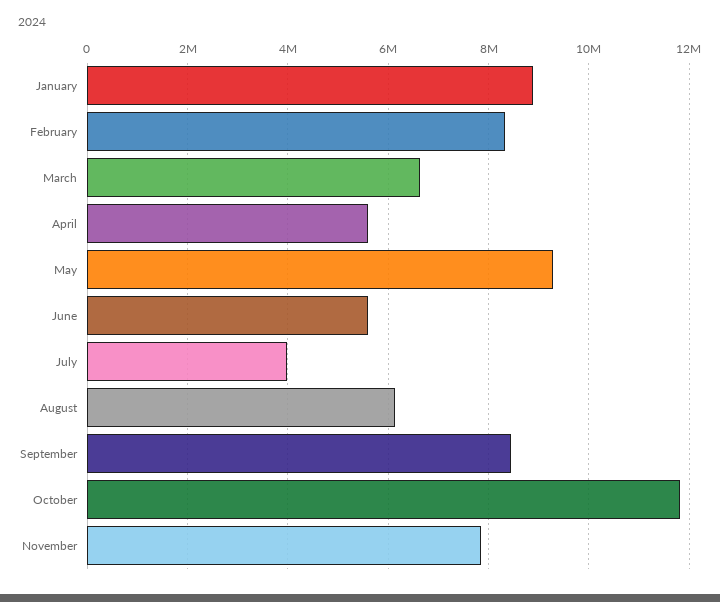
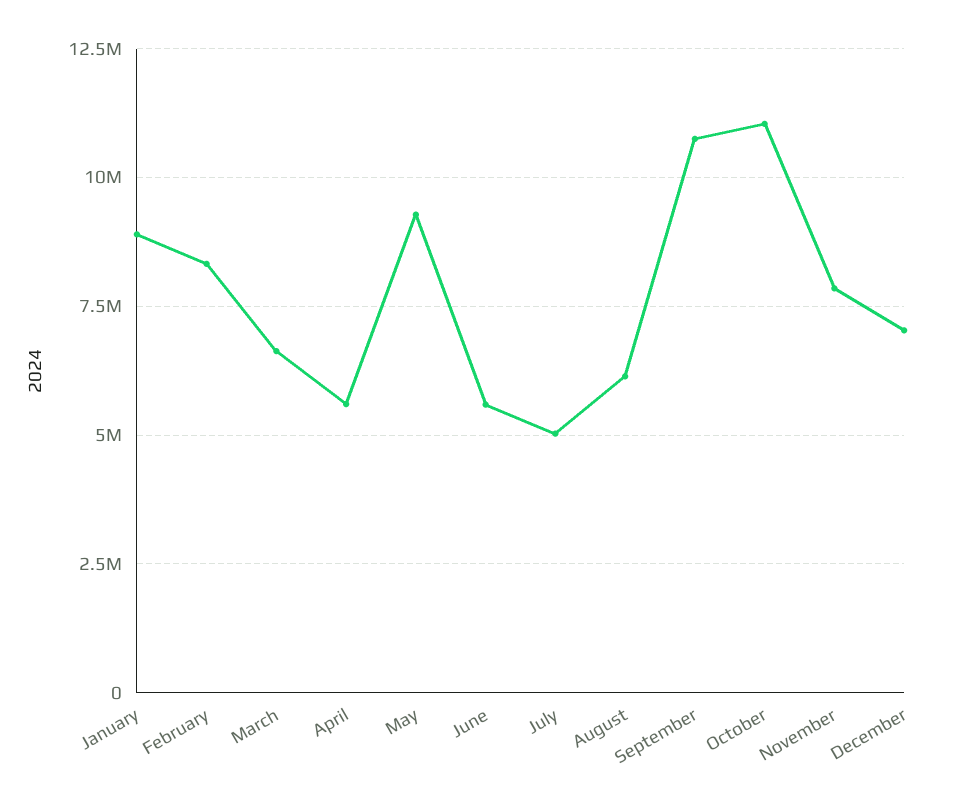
July: 4000000 -> 5000000
September: 8400000 -> 10750000
October: 11800000 -> 11000000
December: none -> 7000000

